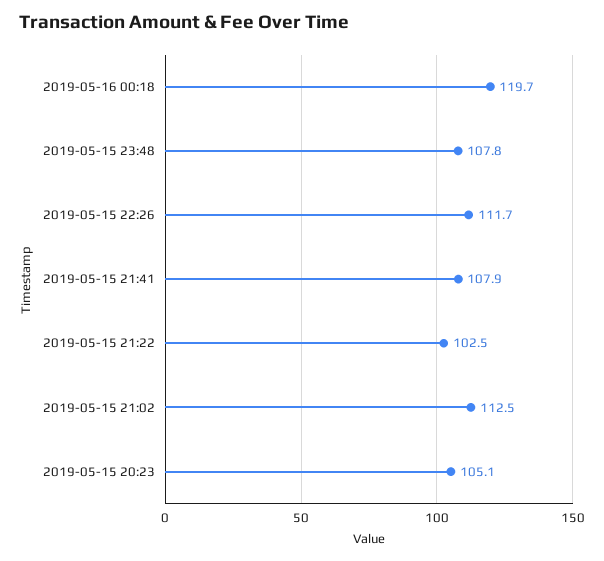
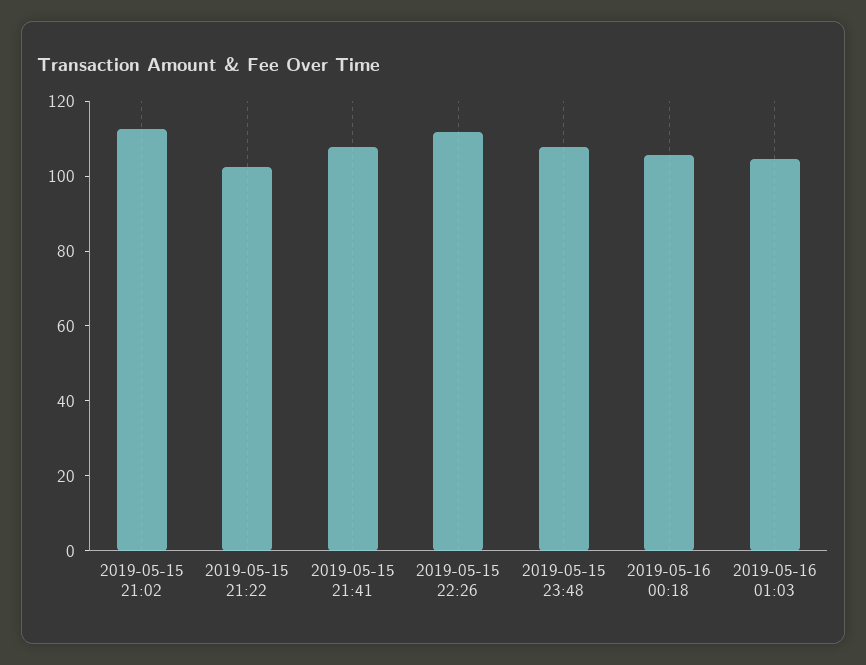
2019-05-16 00:18: 119.7 -> 105
2019-05-15 20:23: 105.1 -> none
2019-05-16 01:03: none -> 105

